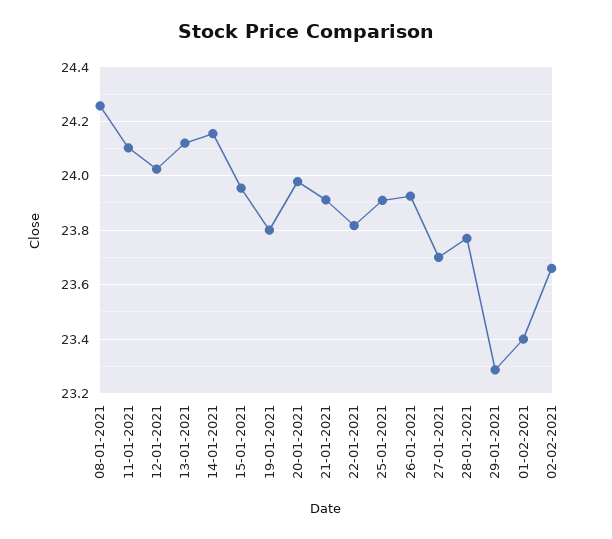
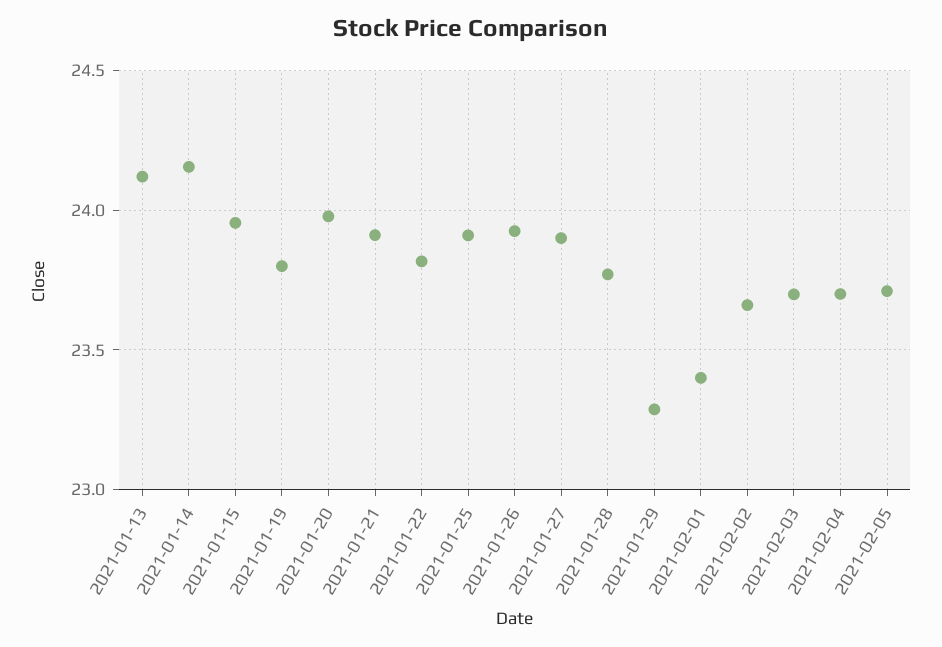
08-01-2021: 24.25 -> none
11-01-2021: 24.1 -> none
12-01-2021: 24.025 -> none
27-01-2021: 23.7 -> 23.9
2021-02-03: none -> 23.7
2021-02-04: none -> 23.7
2021-02-05: none -> 23.7

